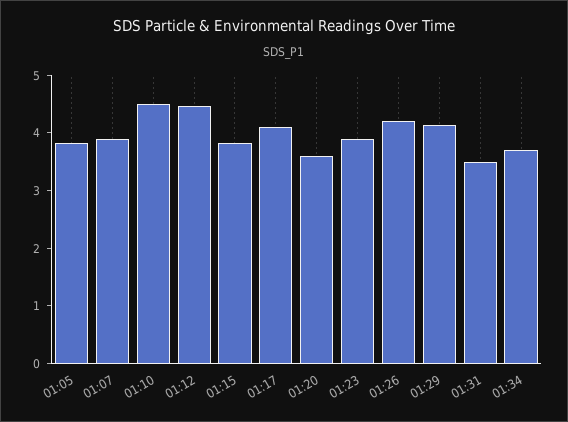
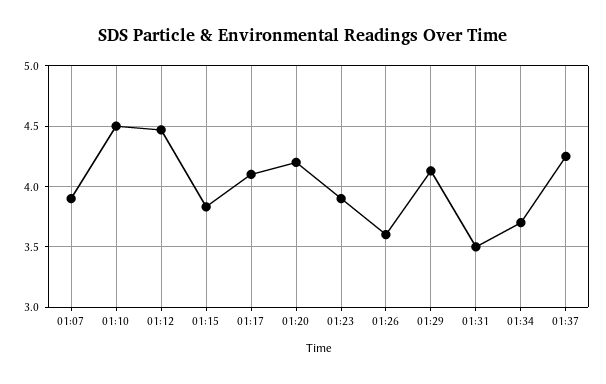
01:05: 3.8 -> none
01:20: 3.6 -> 4.2
01:26: 4.2 -> 3.6
01:37: none -> 4.25

